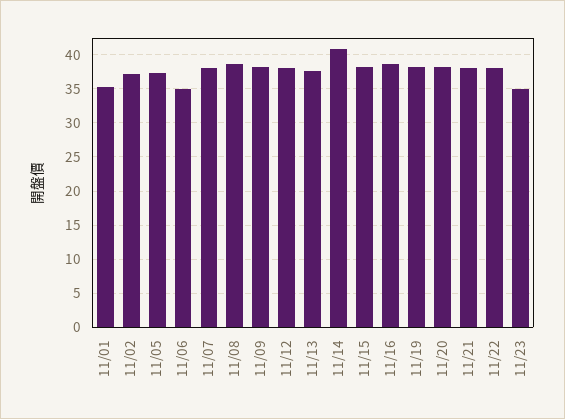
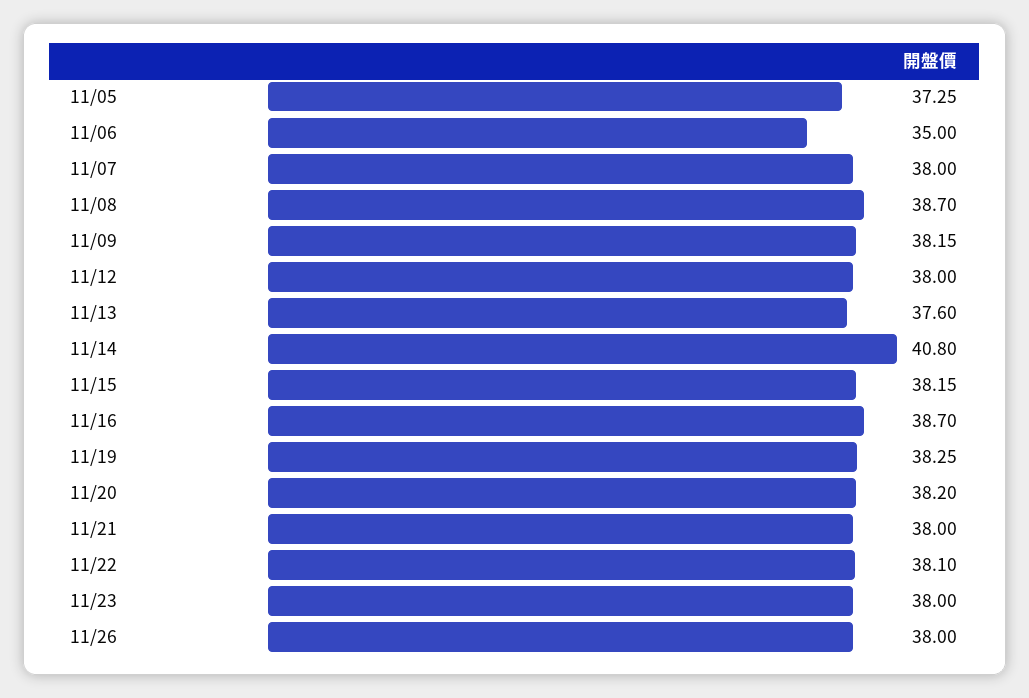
11/01: 35 -> none
11/02: 37 -> none
11/23: 35 -> 38
11/26: none -> 38

